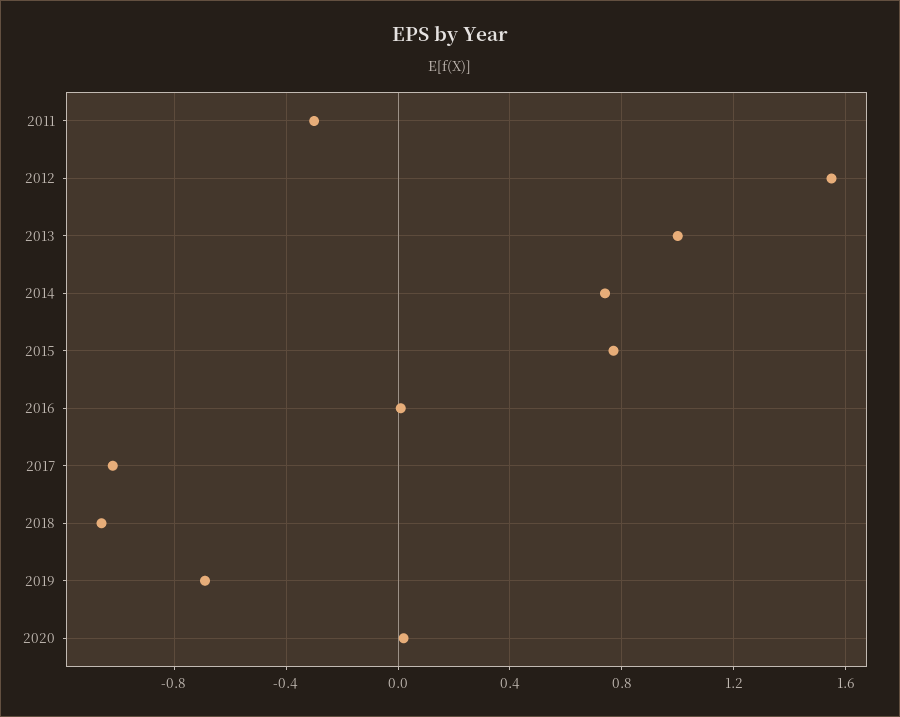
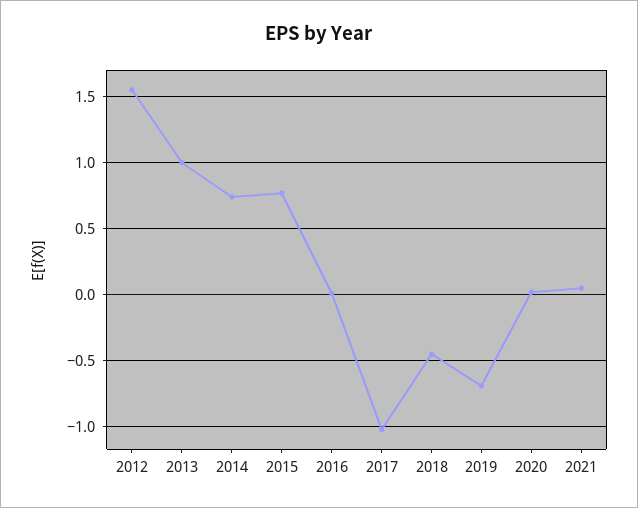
2011: -0.3 -> none
2018: -1.05 -> -0.45
2021: none -> 0.05

